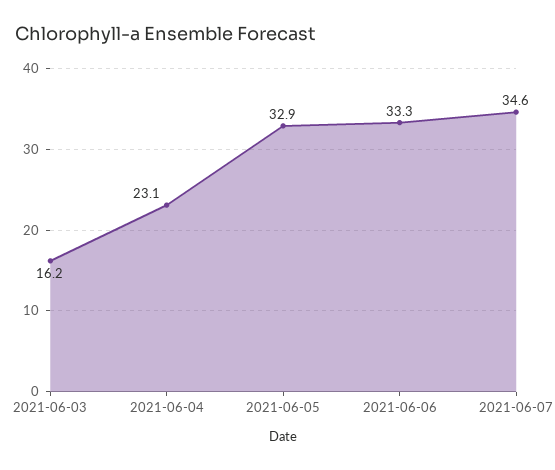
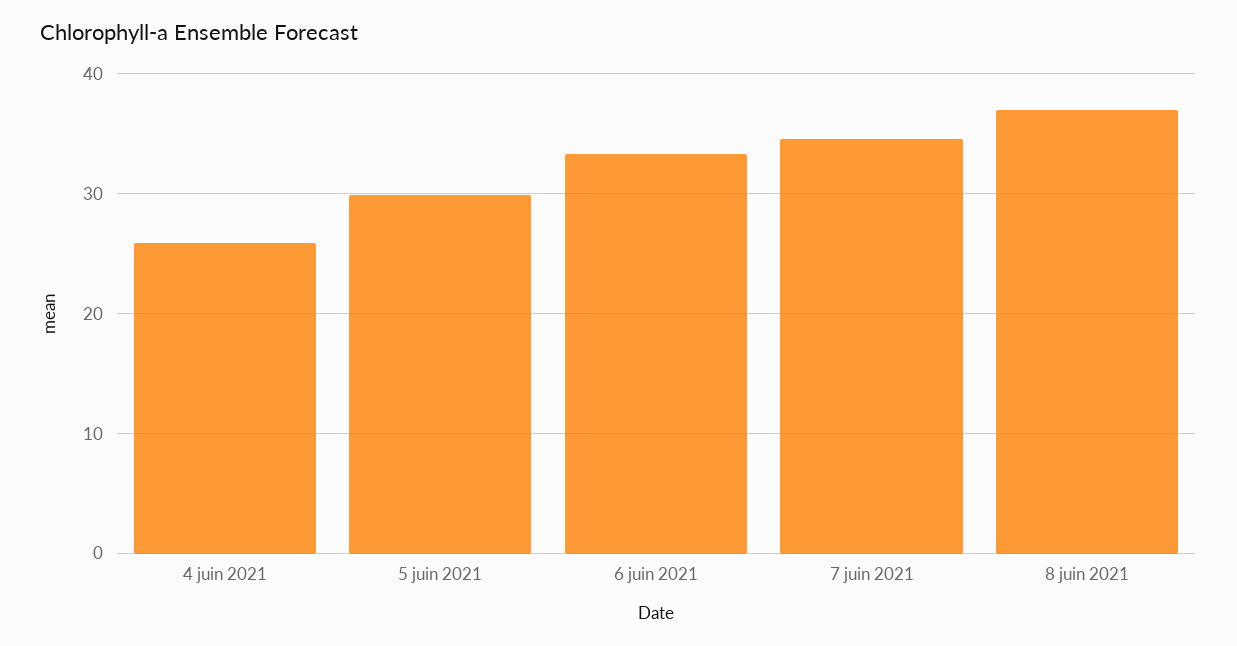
2021-06-03: 16.2 -> none
2021-06-04: 23.1 -> 26
2021-06-05: 32.9 -> 30
8 juin 2021: none -> 37

